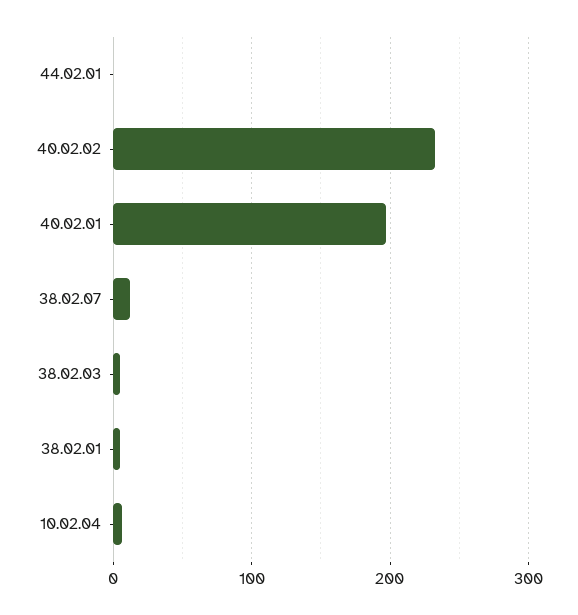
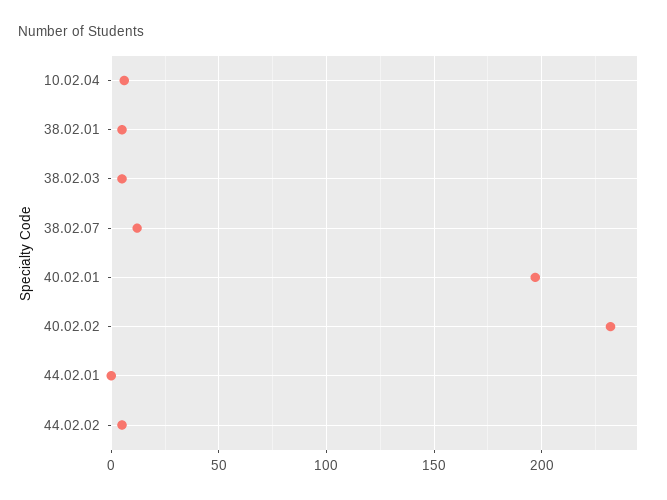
44.02.02: none -> 5

